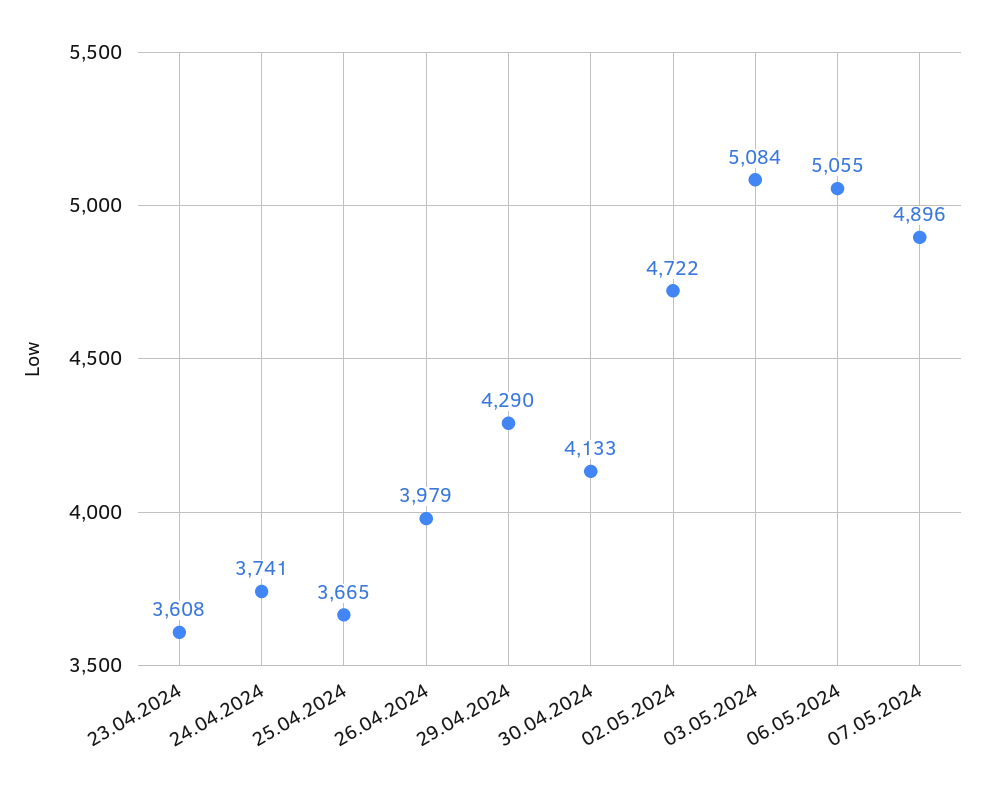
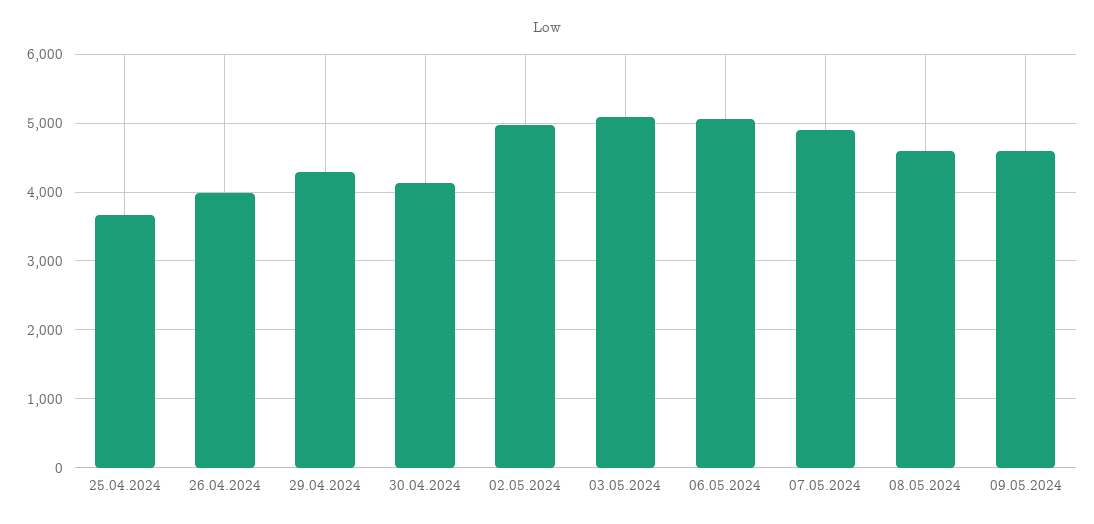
23.04.2024: 3608 -> none
24.04.2024: 3741 -> none
02.05.2024: 4722 -> 5000
08.05.2024: none -> 4600
09.05.2024: none -> 4600

